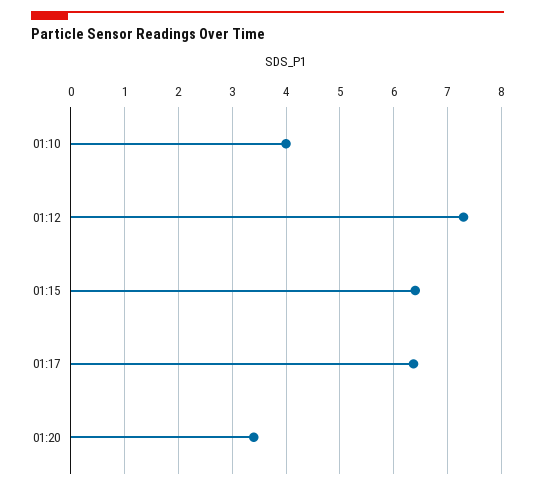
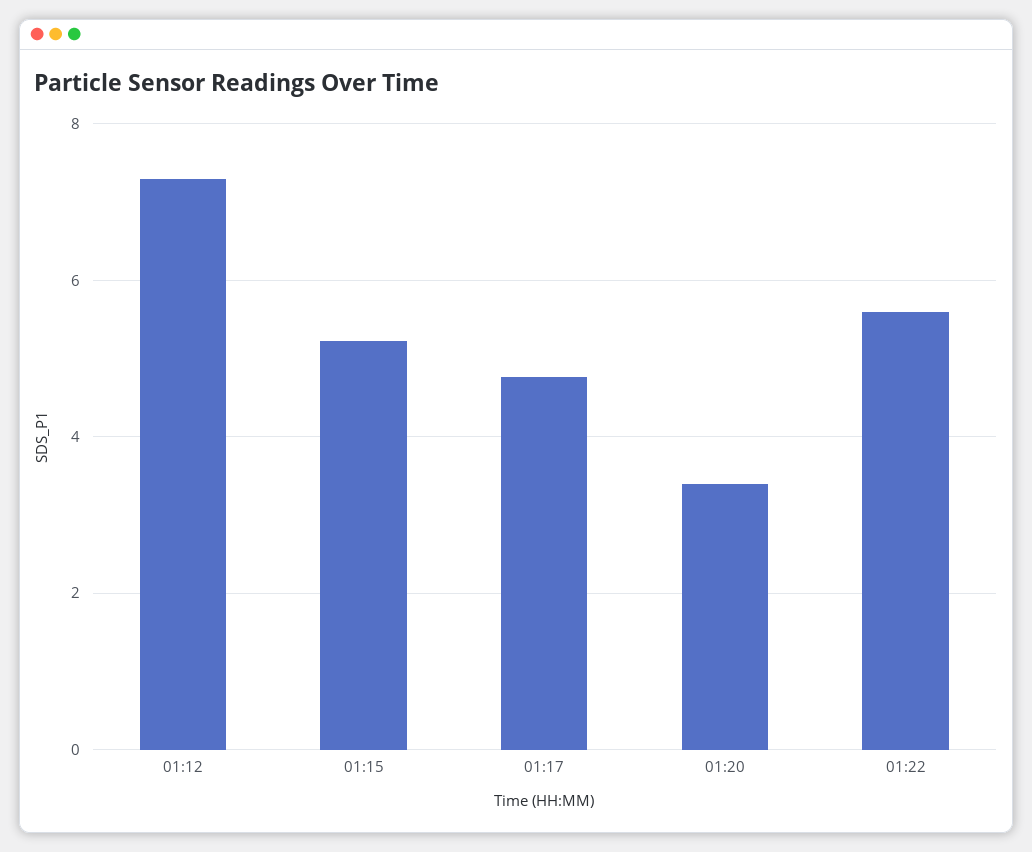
01:10: 4 -> none
01:15: 6.4 -> 5.2
01:17: 6.4 -> 4.8
01:22: none -> 5.6

